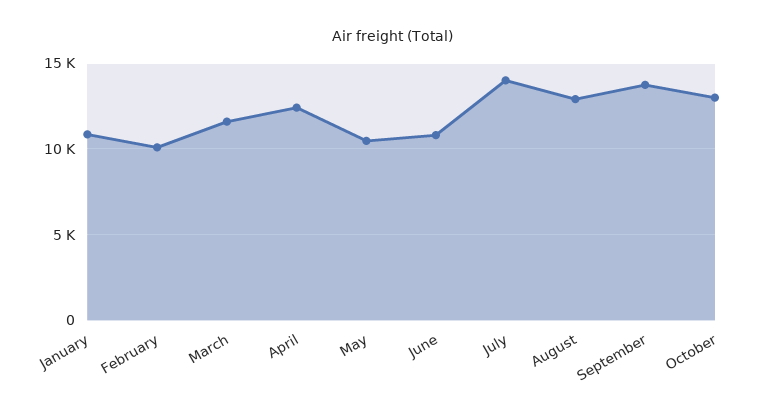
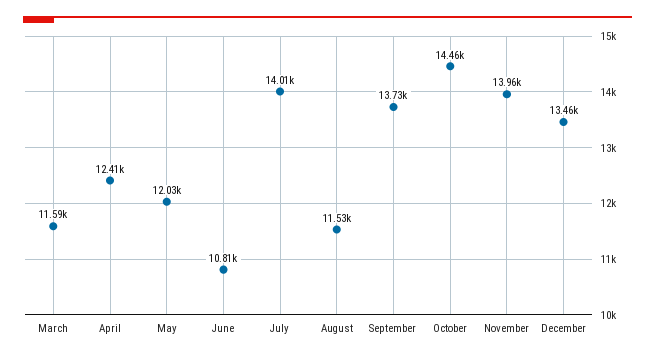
January: 11000 -> none
February: 10000 -> none
May: 10500 -> 12030
August: 13000 -> 11530
October: 13000 -> 14460
November: none -> 13960
December: none -> 13460

